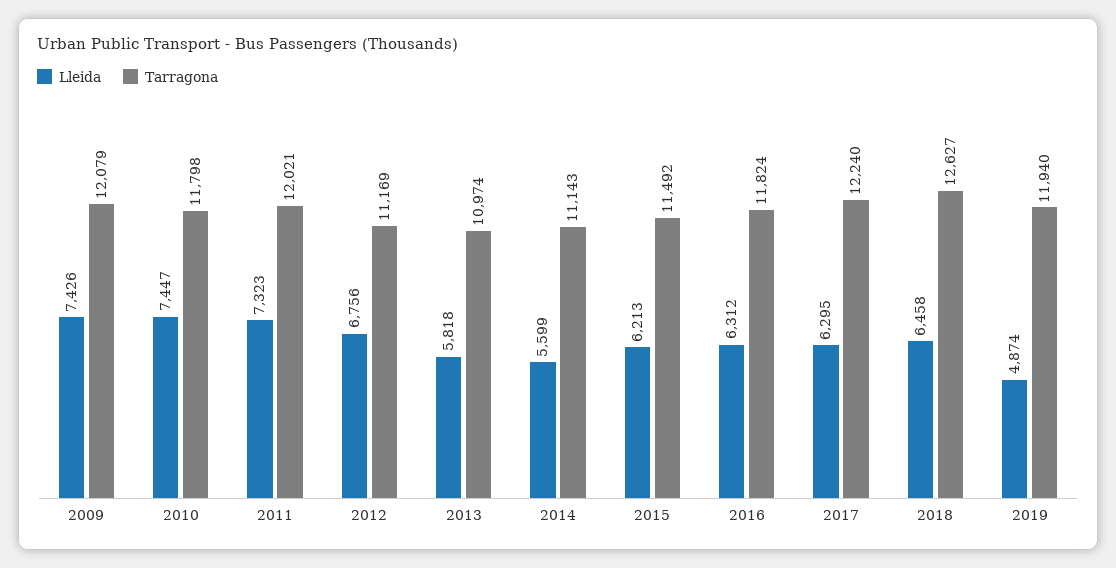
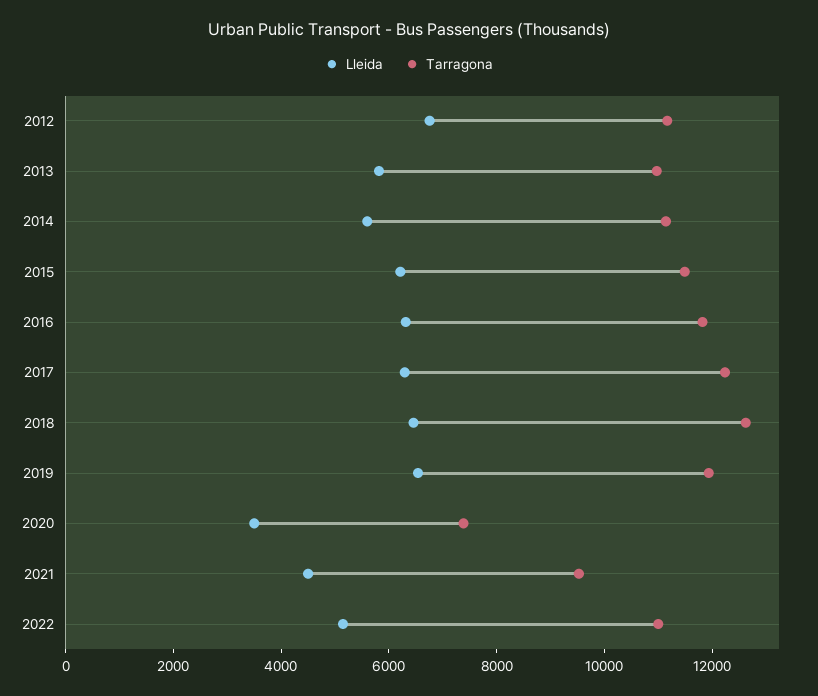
Lleida, 2009: 7426 -> none
Tarragona, 2009: 12079 -> none
Lleida, 2010: 7447 -> none
Tarragona, 2010: 11798 -> none
Lleida, 2011: 7323 -> none
Tarragona, 2011: 12021 -> none
Lleida, 2019: 4874 -> 6500
Lleida, 2020: none -> 3500
Tarragona, 2020: none -> 7500
Lleida, 2021: none -> 4500
Tarragona, 2021: none -> 9500
Lleida, 2022: none -> 5000
Tarragona, 2022: none -> 11000

